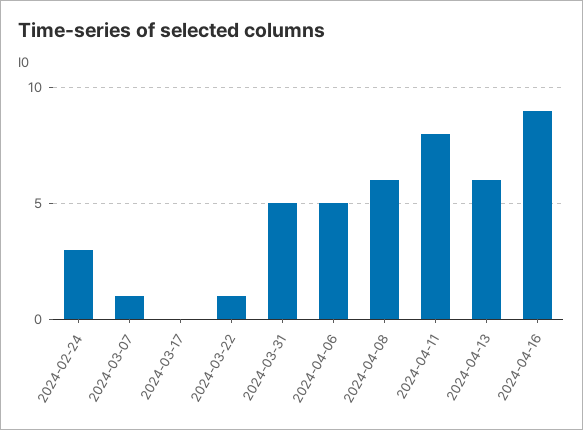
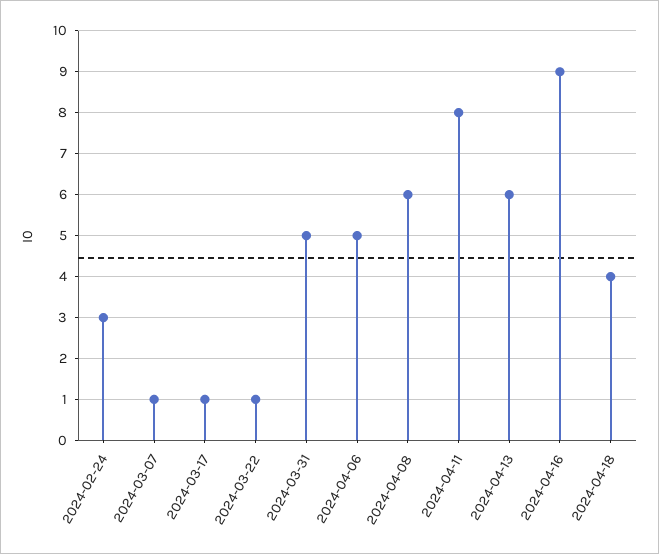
2024-03-17: 0 -> 1
2024-04-18: none -> 4

